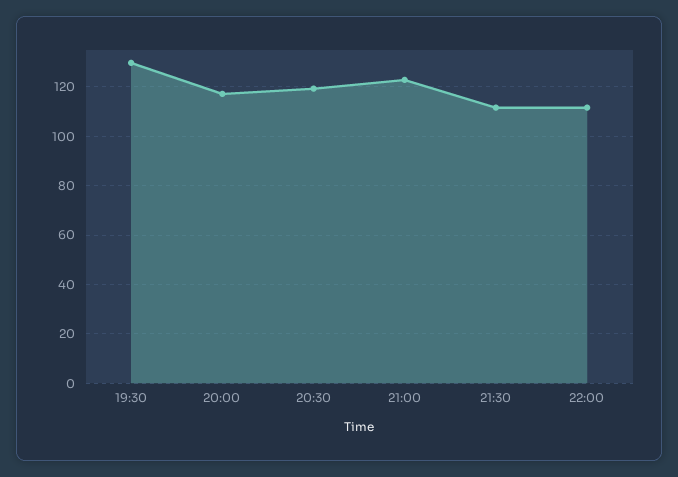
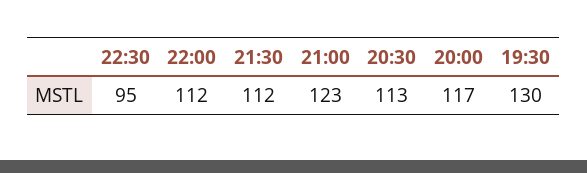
20:30: 120 -> 113
22:30: none -> 95

